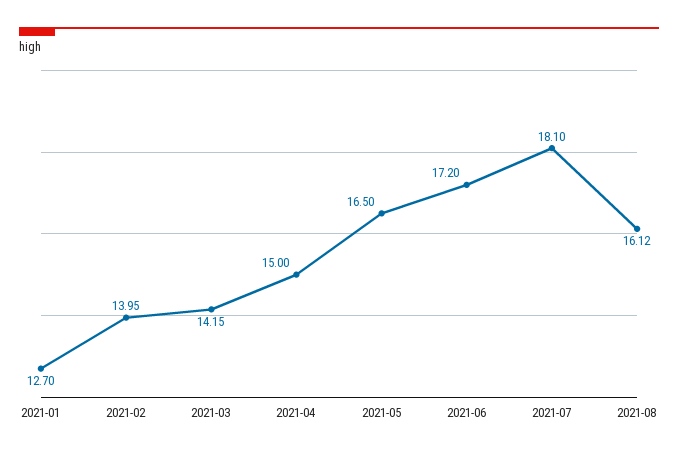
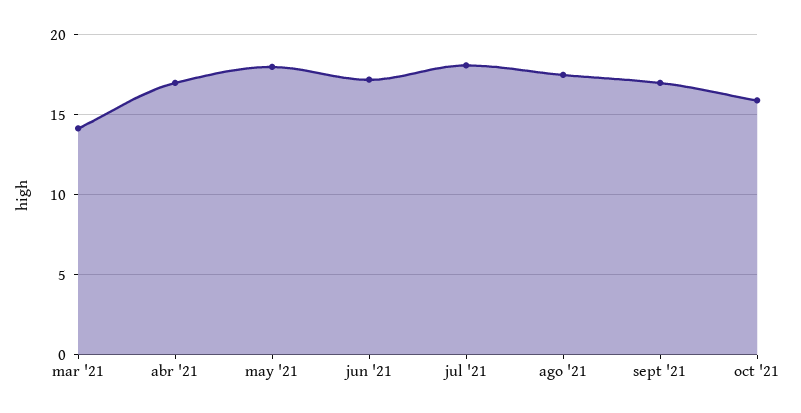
2021-01: 12.7 -> none
2021-02: 13.95 -> none
2021-04: 15 -> 17
2021-05: 16.5 -> 18
2021-08: 16.12 -> 17.5
sept '21: none -> 17
oct '21: none -> 16

